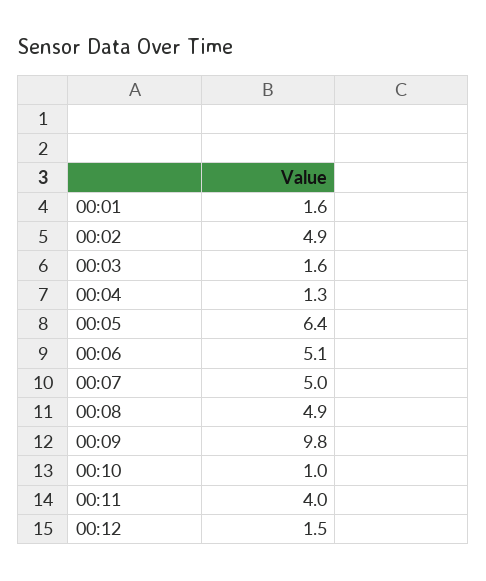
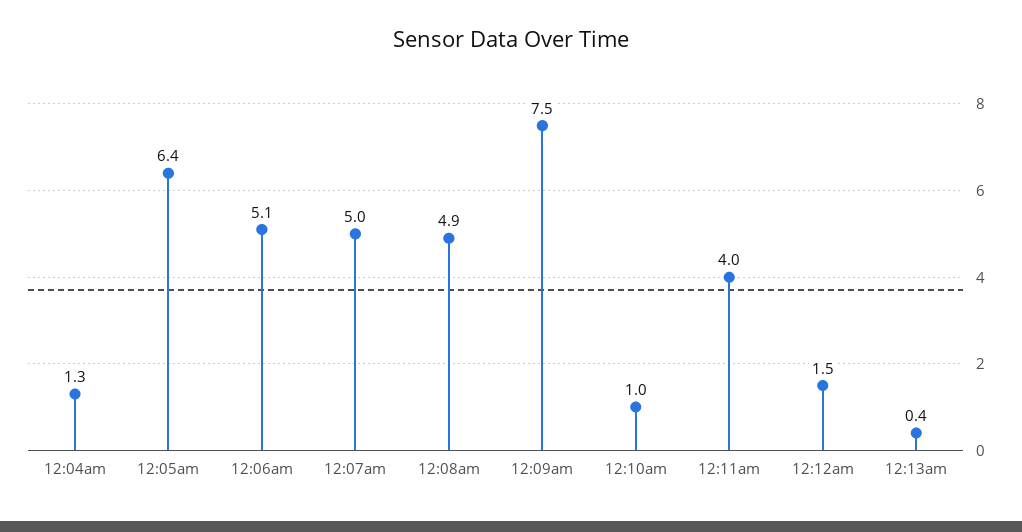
00:01: 1.6 -> none
00:02: 4.9 -> none
00:03: 1.6 -> none
00:09: 9.8 -> 7.5
12:13am: none -> 0.4

